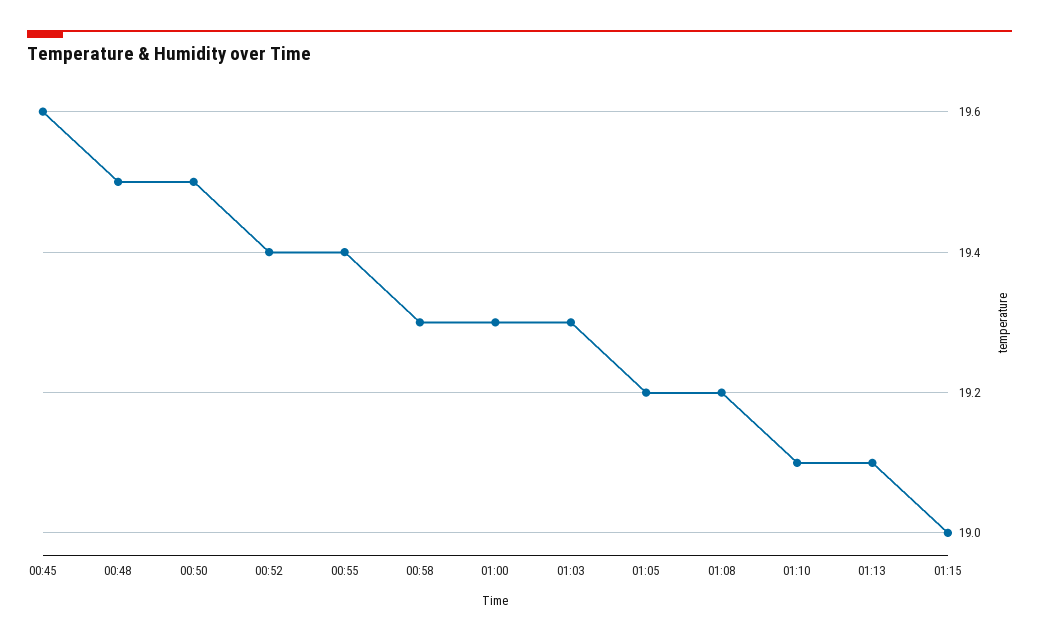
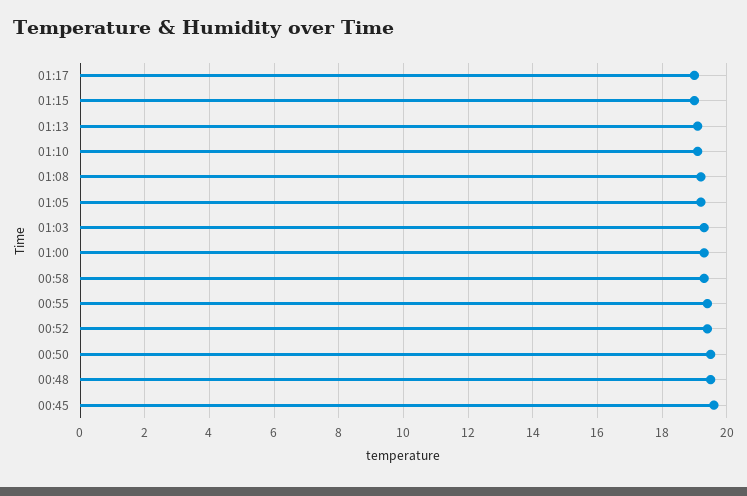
01:17: none -> 19

